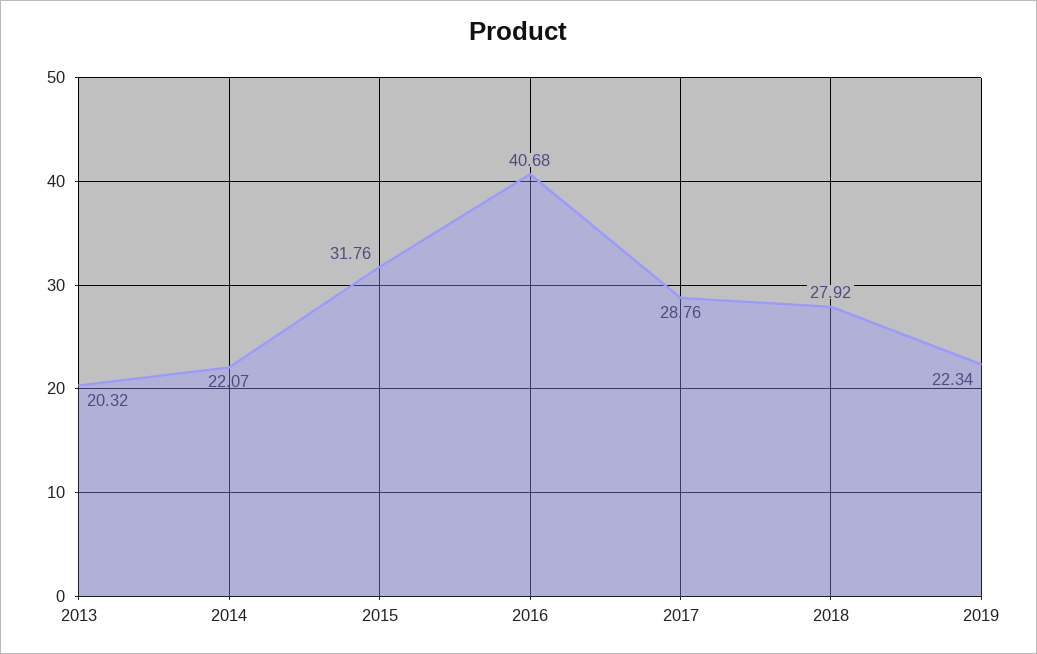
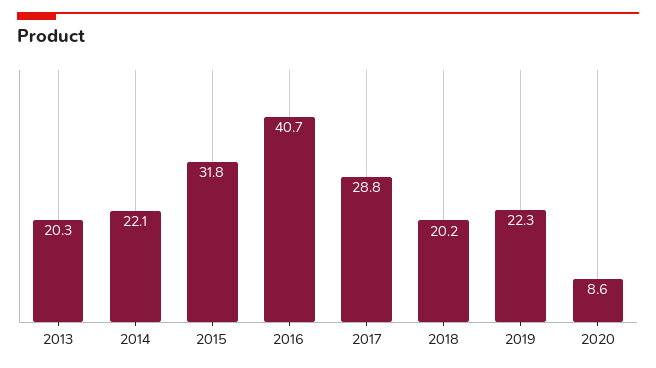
2018: 27.92 -> 20.2
2020: none -> 8.6

